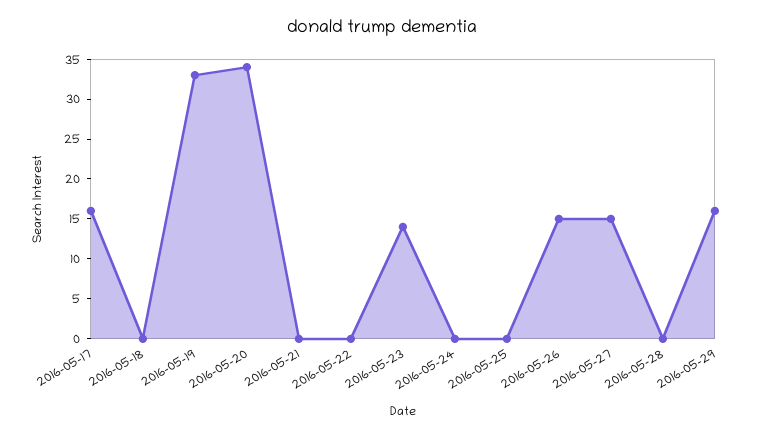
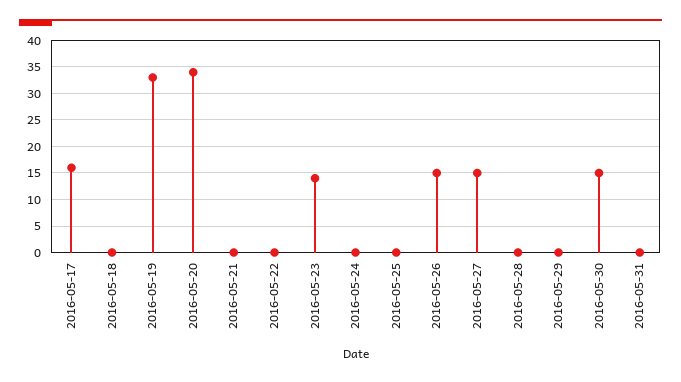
2016-05-29: 15 -> 0
2016-05-30: none -> 15
2016-05-31: none -> 0

